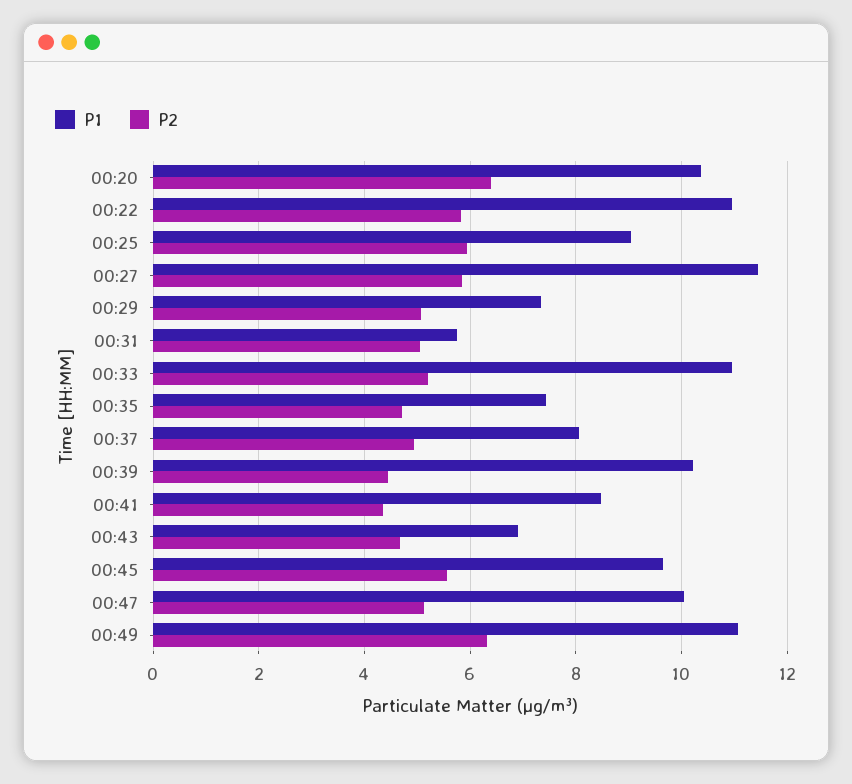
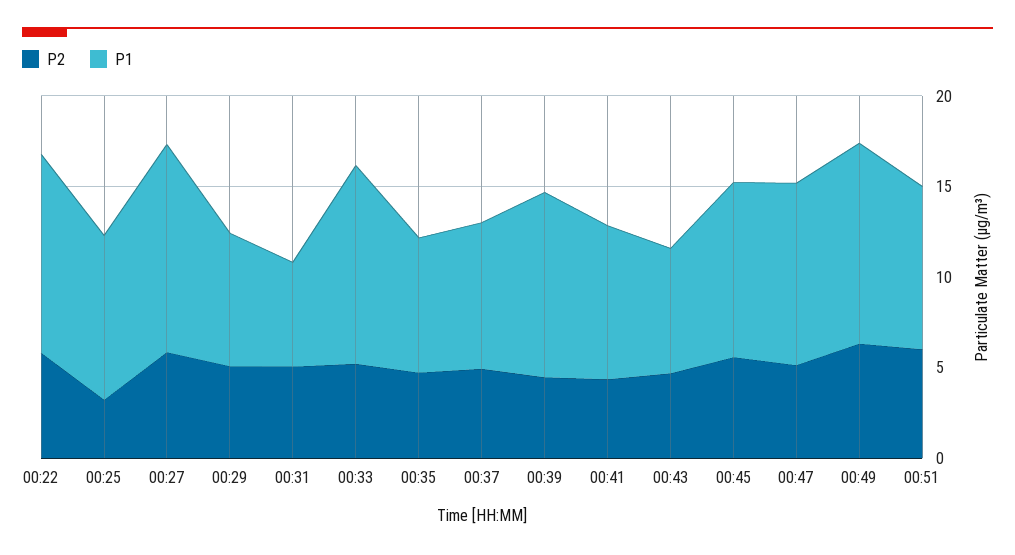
P1, 00:20: 10.4 -> none
P2, 00:20: 6.4 -> none
P2, 00:25: 6 -> 3
P2, 00:51: none -> 6
P1, 00:51: none -> 9

